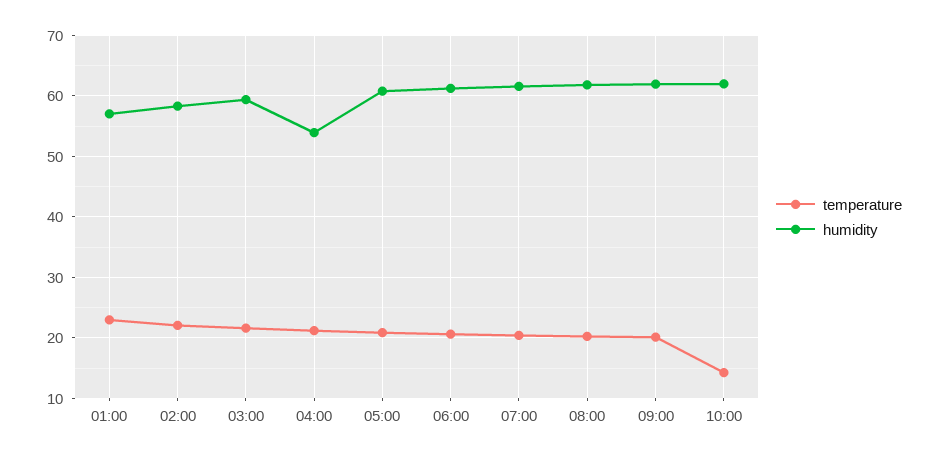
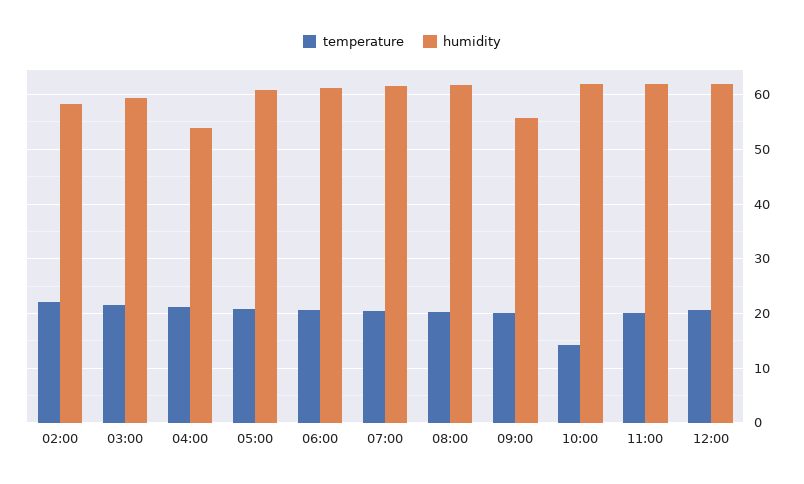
temperature, 01:00: 23 -> none
humidity, 01:00: 57 -> none
humidity, 09:00: 62 -> 56
temperature, 11:00: none -> 20
humidity, 11:00: none -> 62
temperature, 12:00: none -> 20
humidity, 12:00: none -> 62

